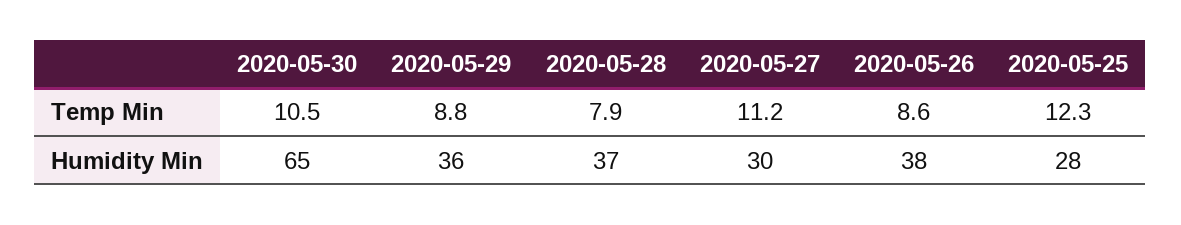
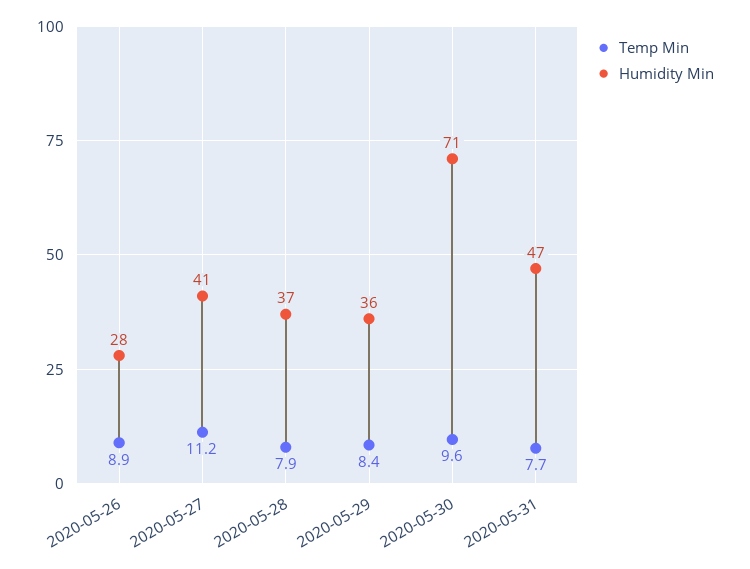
Temp Min, 2020-05-30: 10.5 -> 9.6
Temp Min, 2020-05-29: 8.8 -> 8.4
Temp Min, 2020-05-26: 8.6 -> 8.9
Temp Min, 2020-05-25: 12.3 -> none
Humidity Min, 2020-05-30: 65 -> 71
Humidity Min, 2020-05-27: 30 -> 41
Humidity Min, 2020-05-26: 38 -> 28
Humidity Min, 2020-05-25: 28 -> none
Temp Min, 2020-05-31: none -> 7.7
Humidity Min, 2020-05-31: none -> 47

